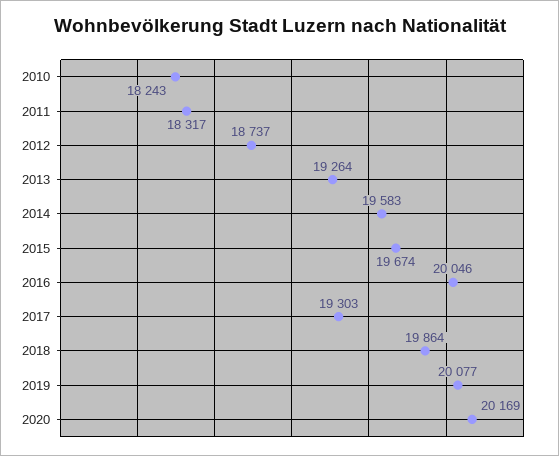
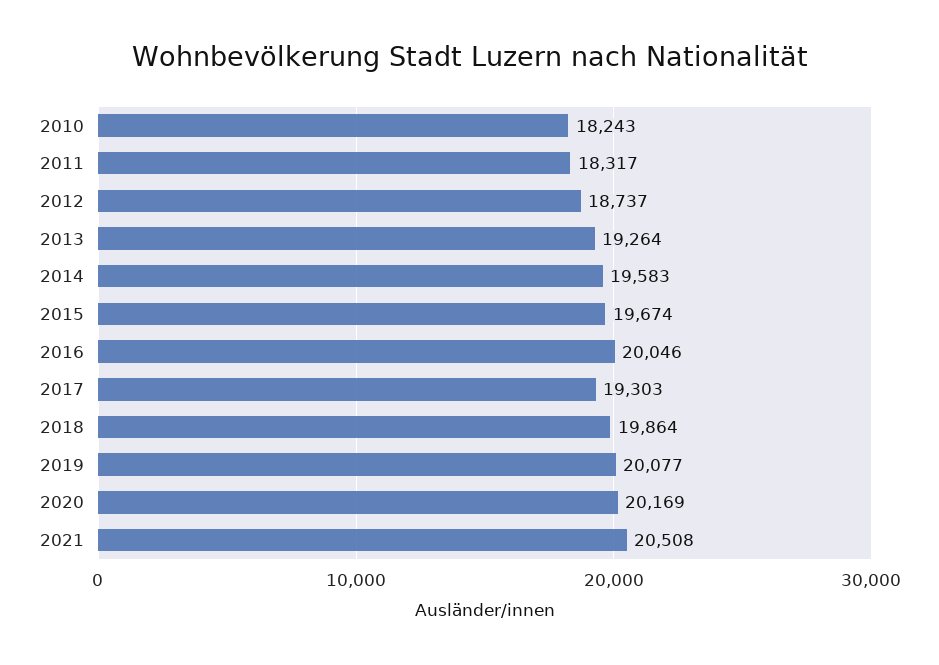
2021: none -> 20508

